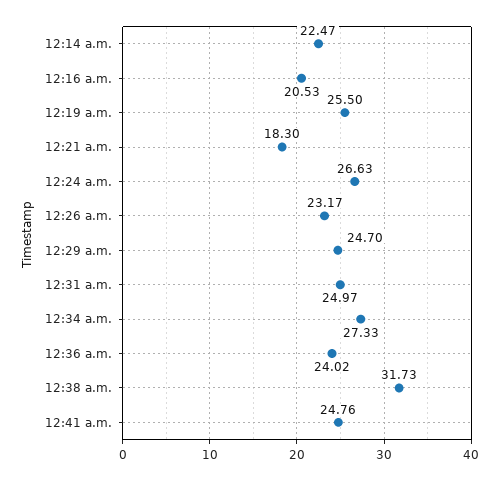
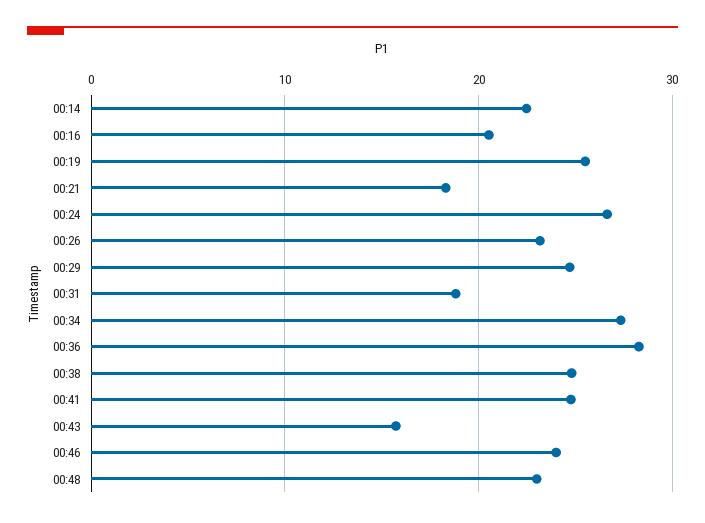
12:31 a.m.: 24.97 -> 19
12:36 a.m.: 24.02 -> 28
12:38 a.m.: 31.73 -> 25
00:43: none -> 16
00:46: none -> 24
00:48: none -> 23

